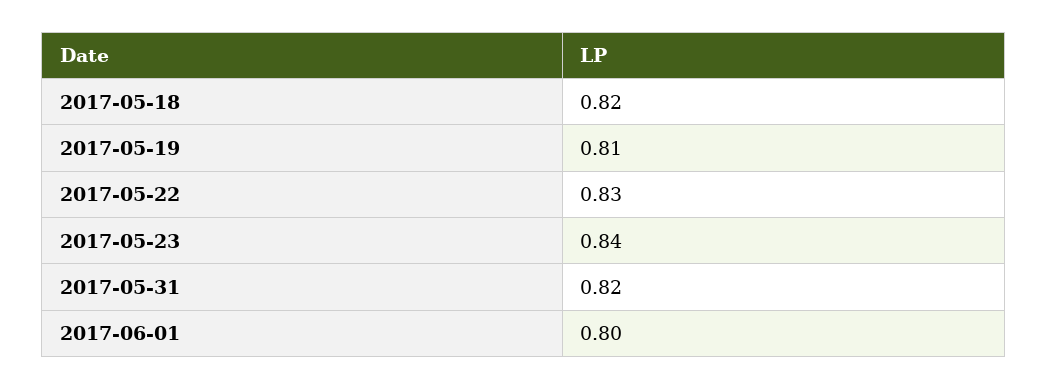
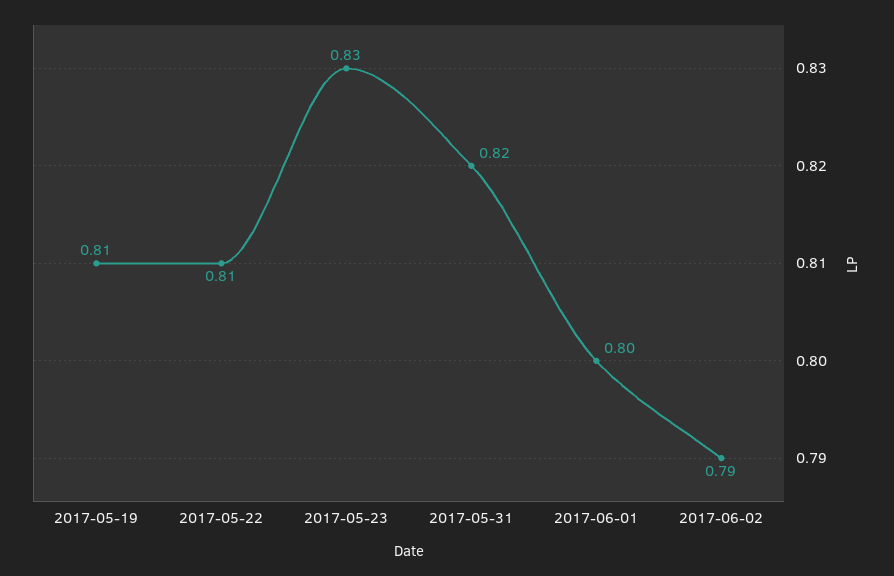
2017-05-18: 0.82 -> none
2017-05-22: 0.83 -> 0.81
2017-05-23: 0.84 -> 0.83
2017-06-02: none -> 0.79

